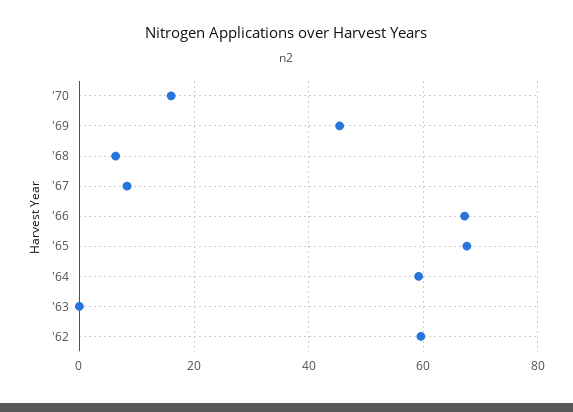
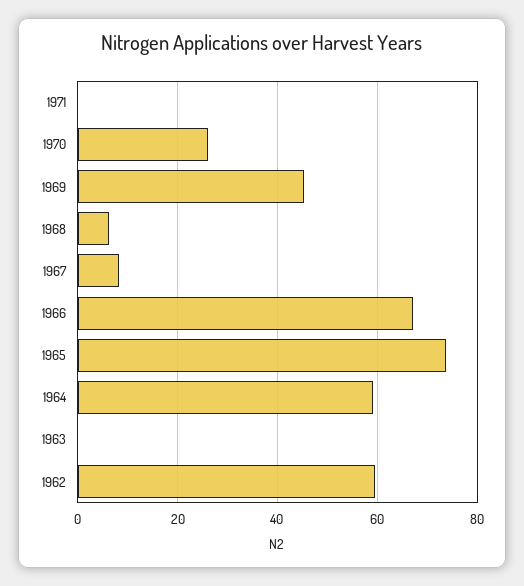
'70: 16 -> 26
'65: 68 -> 74
1971: none -> 0

